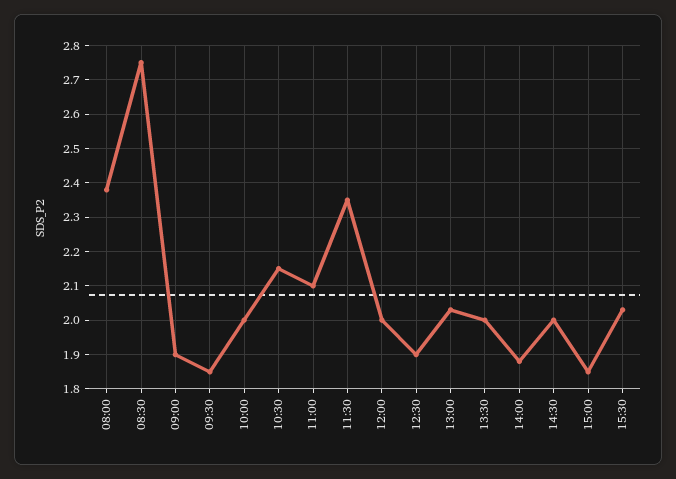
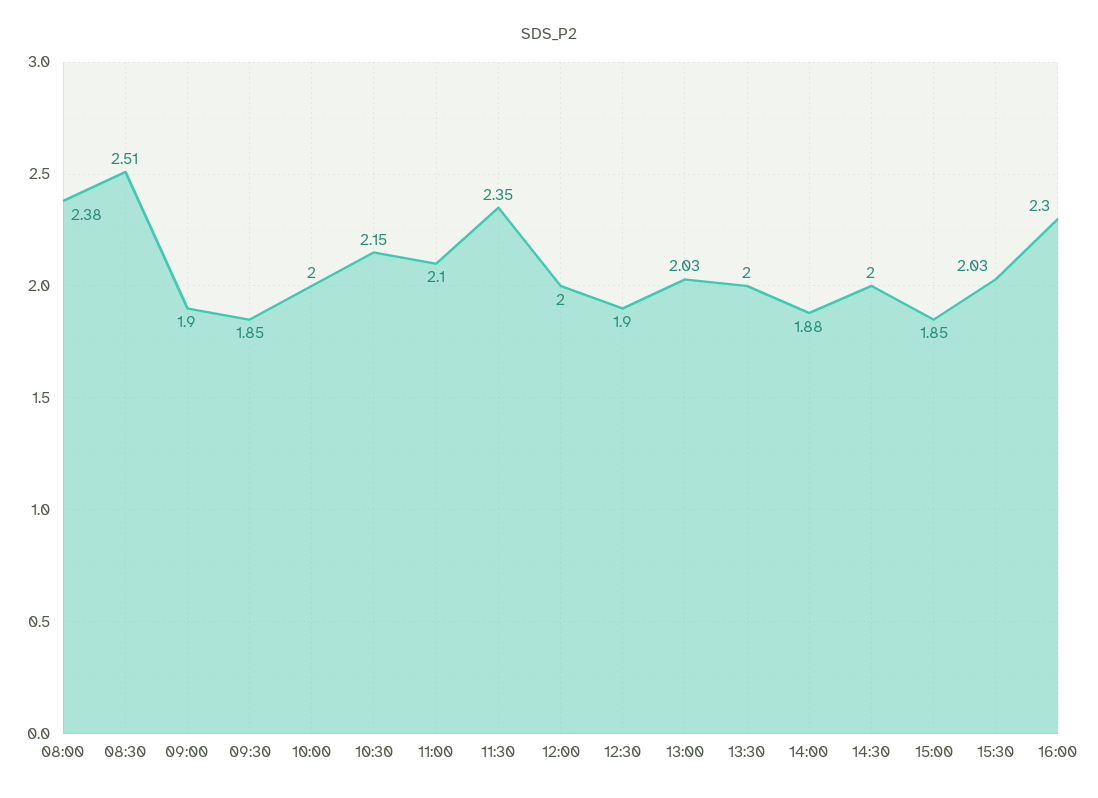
08:30: 2.75 -> 2.51
16:00: none -> 2.3

